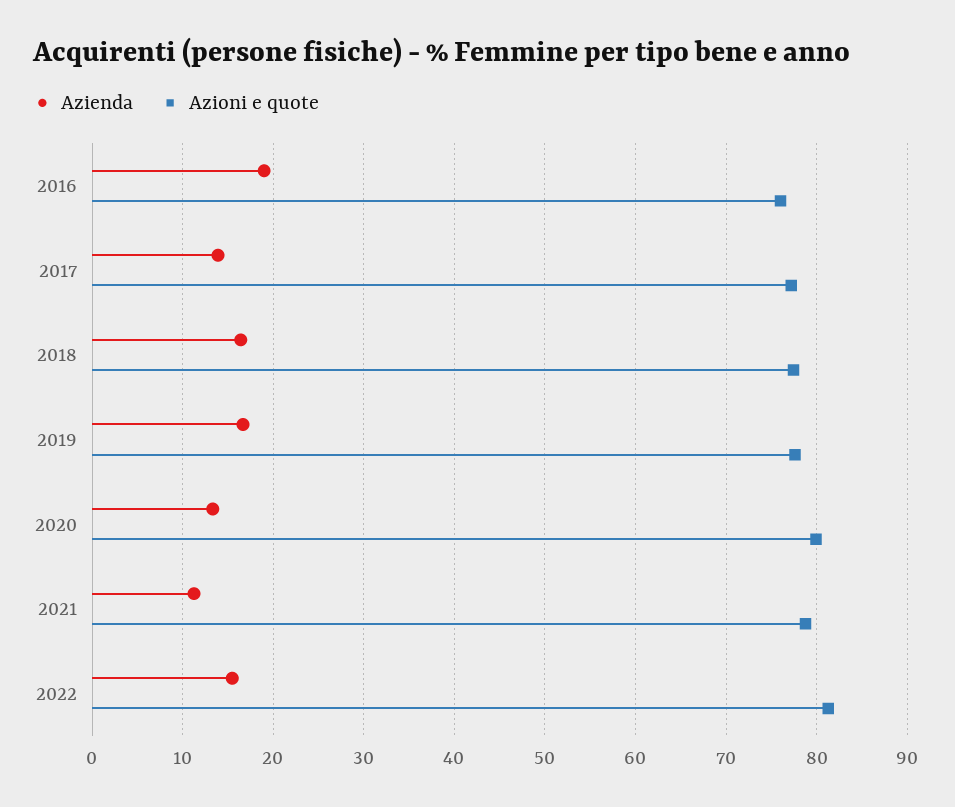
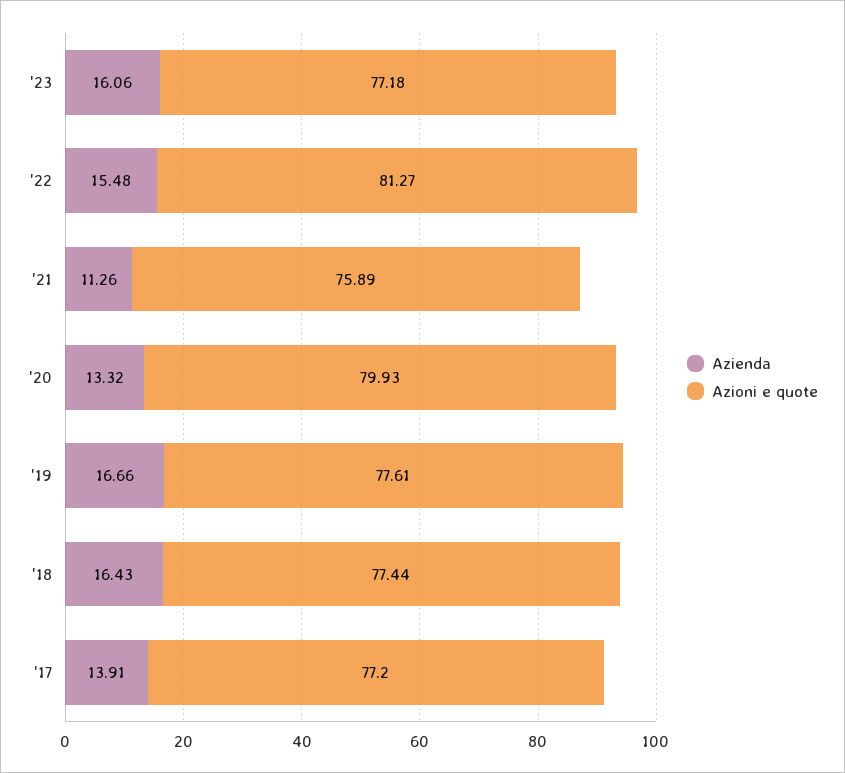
Azienda, 2016: 19 -> none
Azioni e quote, 2016: 76 -> none
Azioni e quote, 2021: 79 -> 75.89
Azienda, '23: none -> 16.06
Azioni e quote, '23: none -> 77.18

